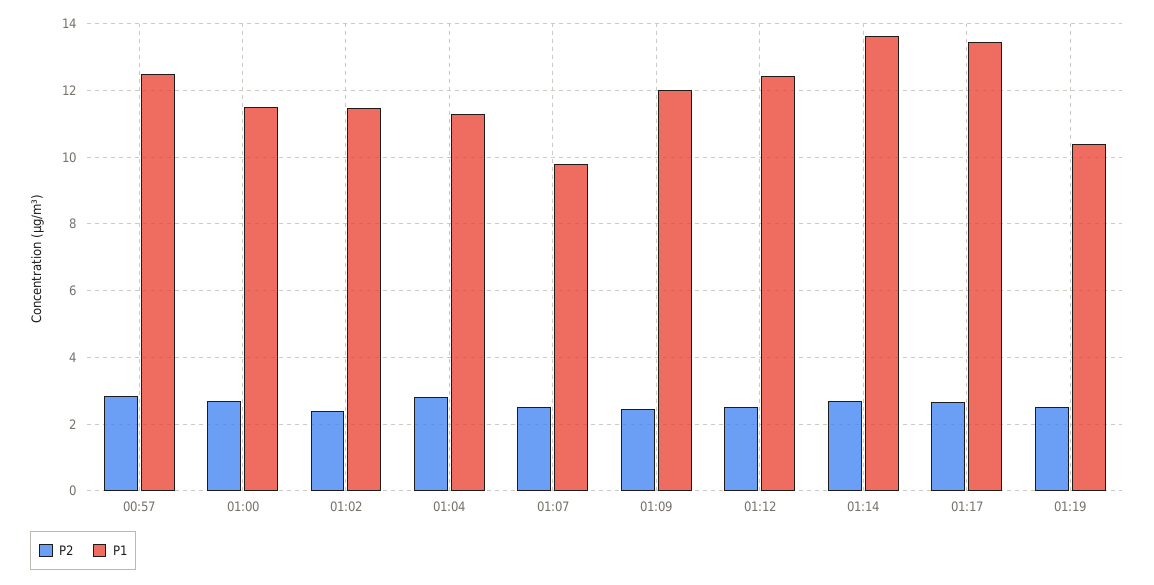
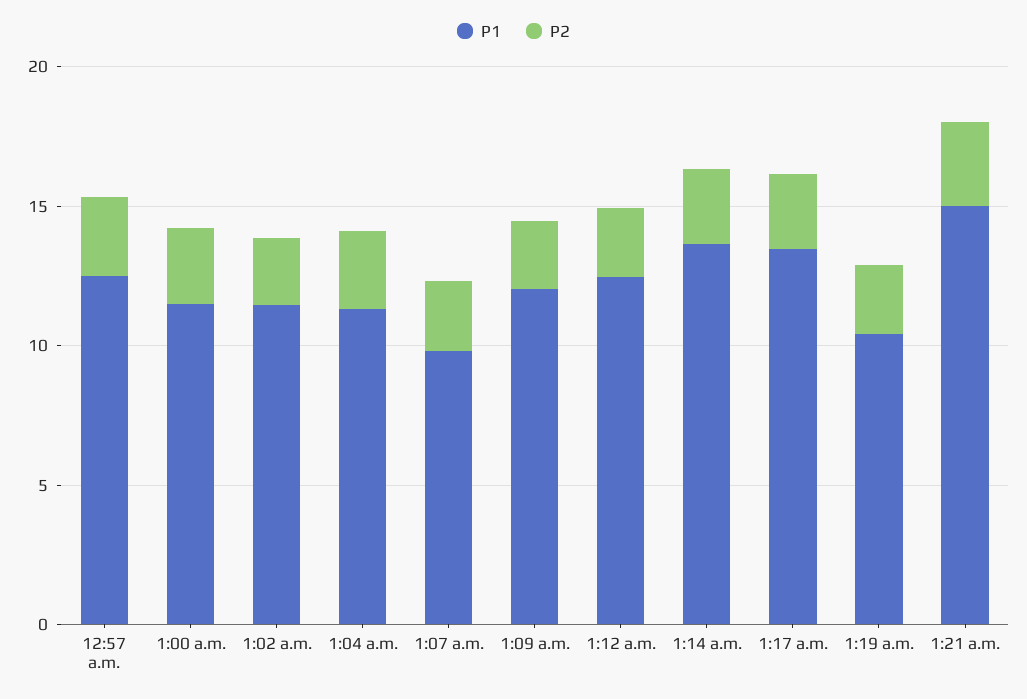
P1, 1:21 a.m.: none -> 15
P2, 1:21 a.m.: none -> 3

